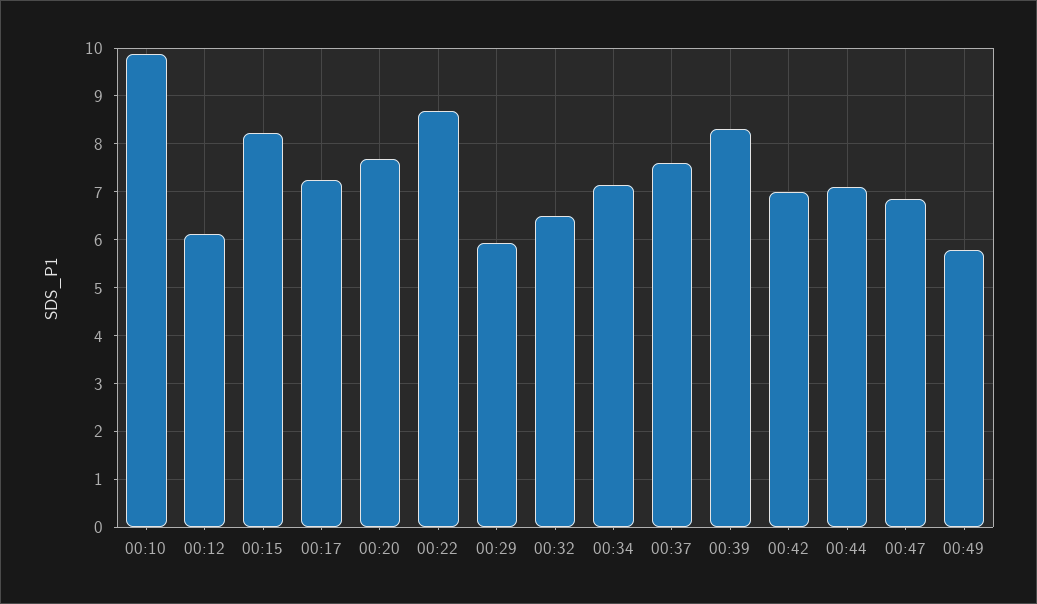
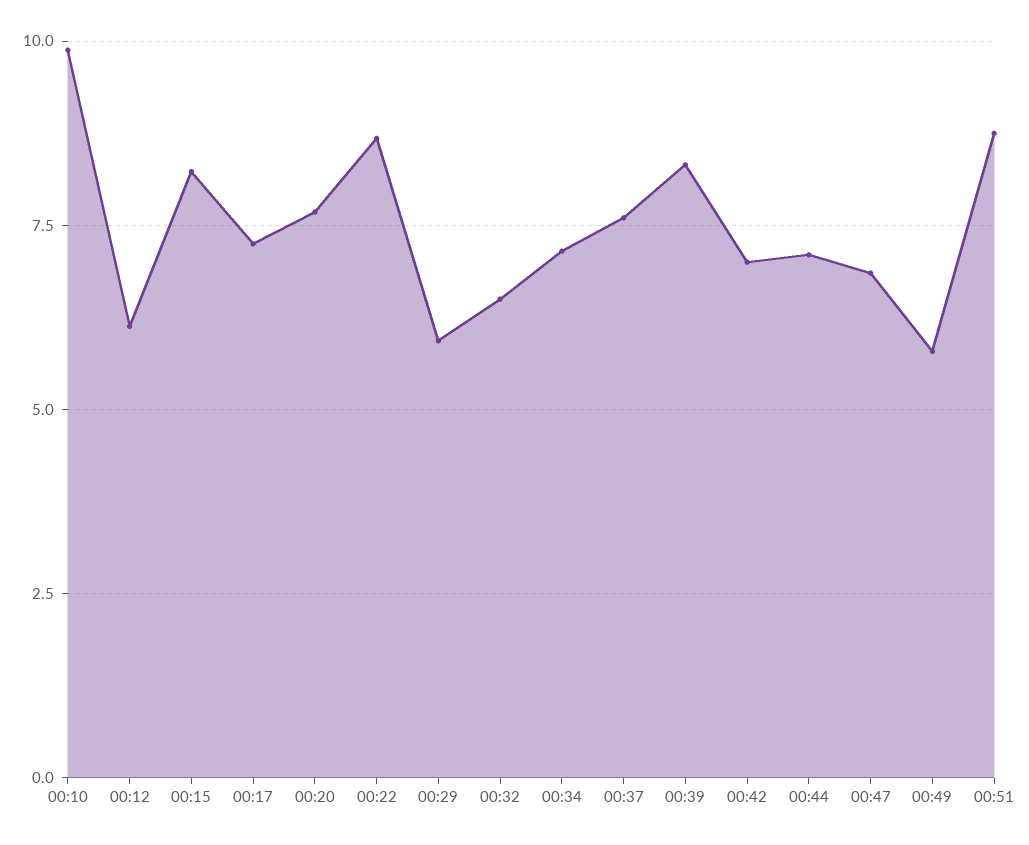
00:51: none -> 8.75

